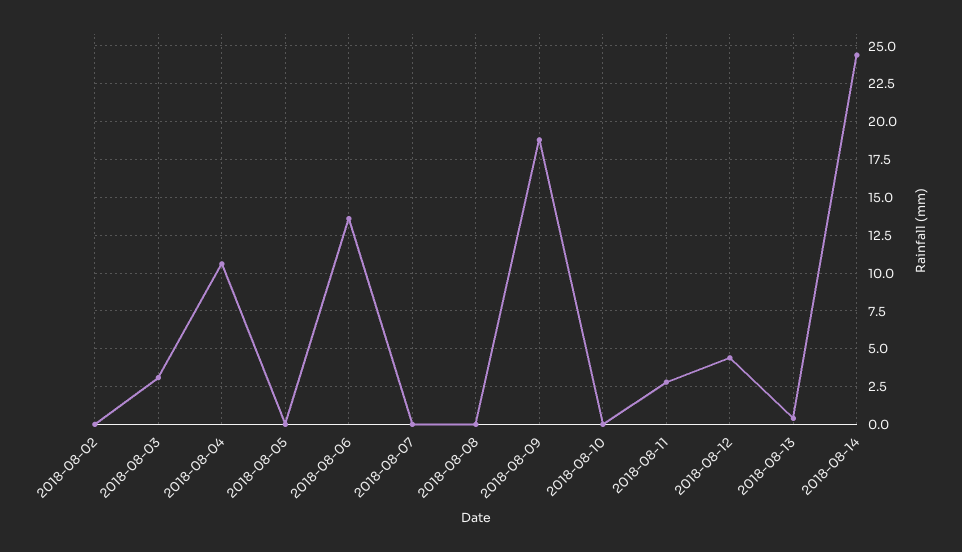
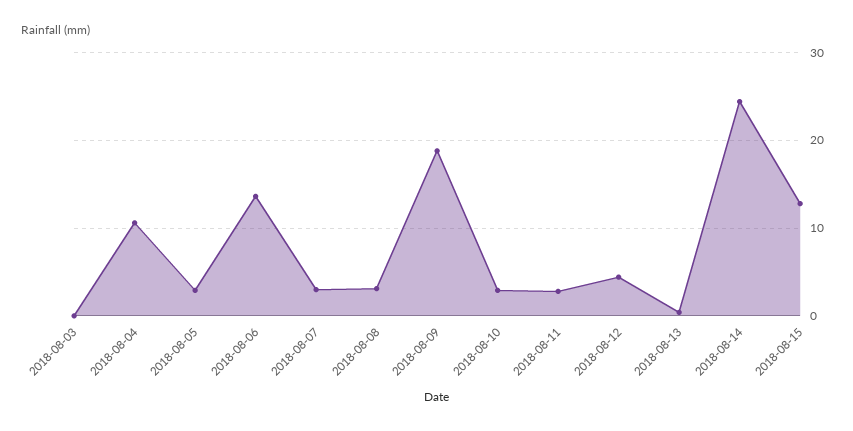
2018-08-02: 0 -> none
2018-08-03: 3 -> 0
2018-08-05: 0 -> 3
2018-08-07: 0 -> 3
2018-08-08: 0 -> 3
2018-08-10: 0 -> 3
2018-08-15: none -> 13

